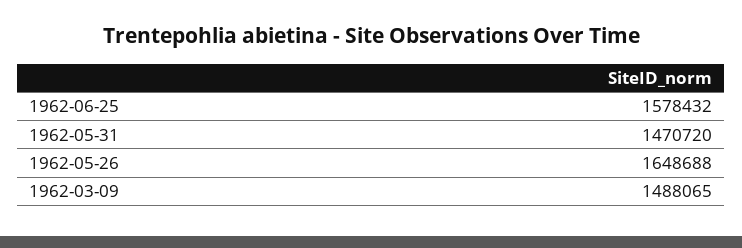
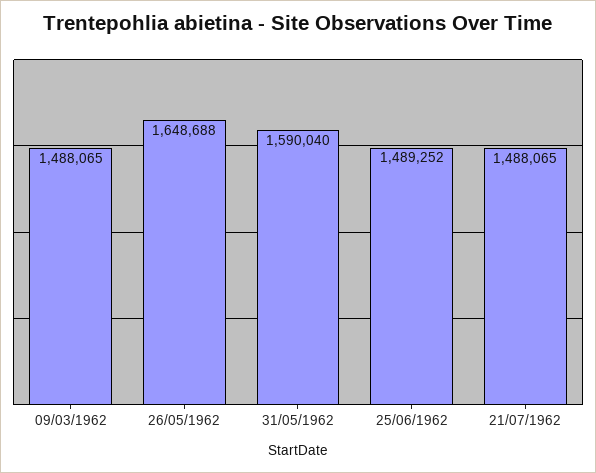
1962-06-25: 1578432 -> 1489252
1962-05-31: 1470720 -> 1590040
21/07/1962: none -> 1488065

